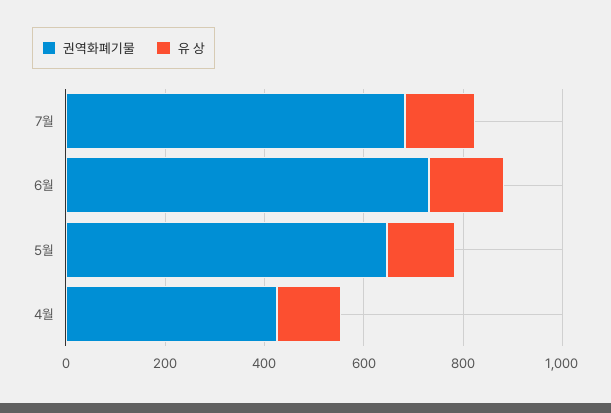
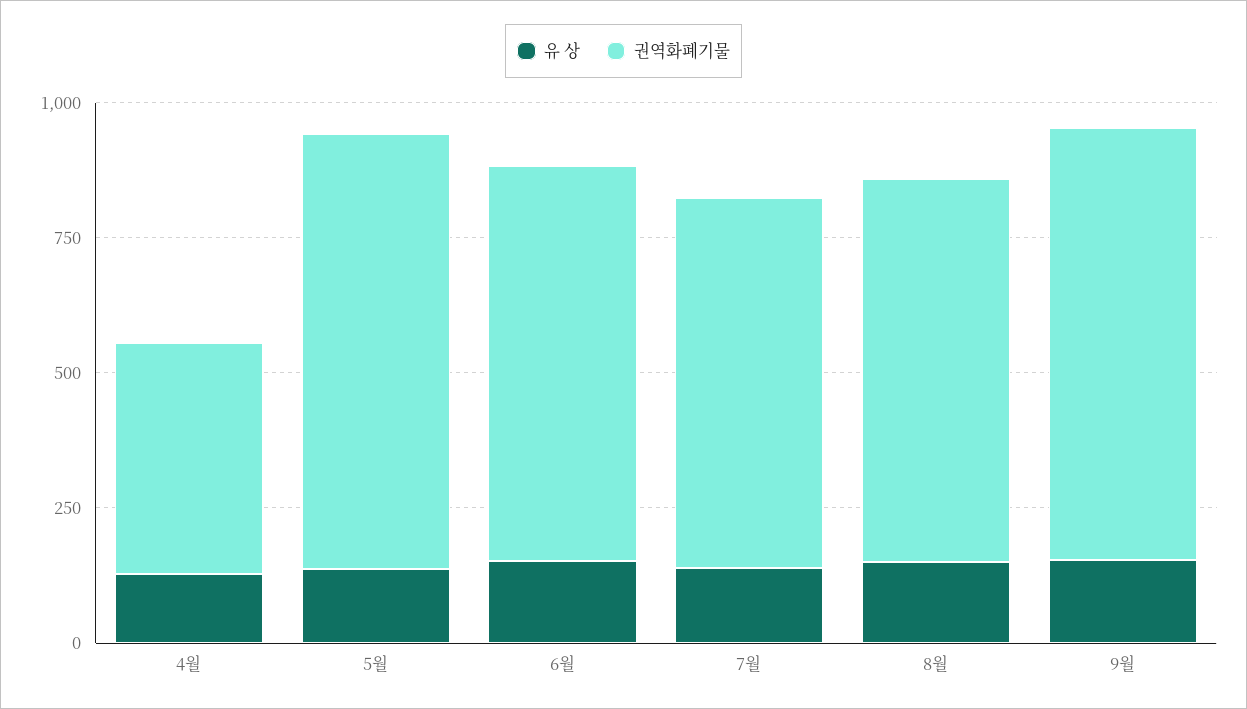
권역화폐기물, 5월: 650 -> 800
유 상, 8월: none -> 150
권역화폐기물, 8월: none -> 700
유 상, 9월: none -> 150
권역화폐기물, 9월: none -> 800

